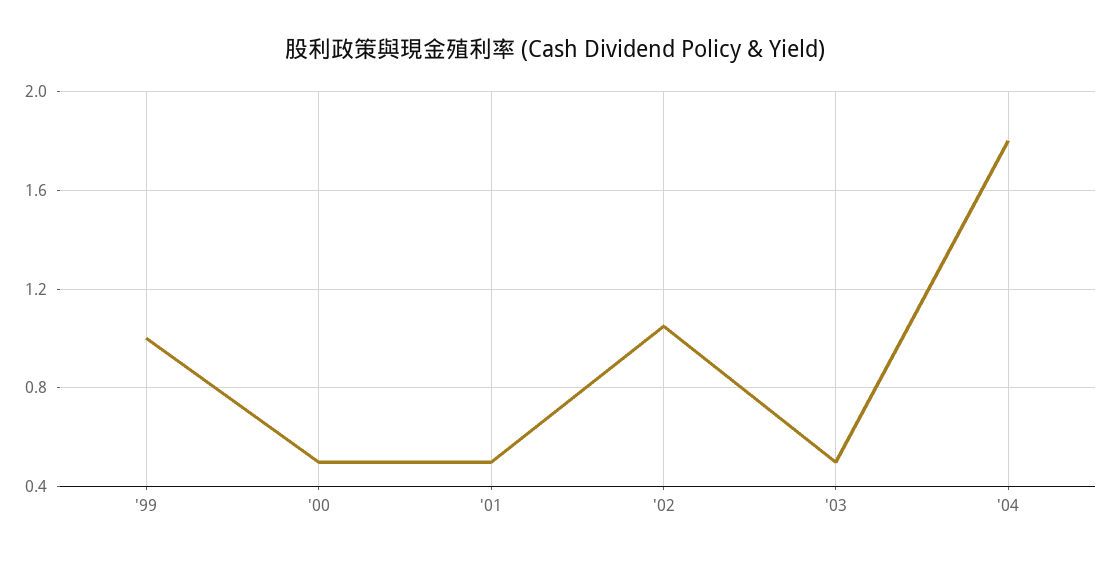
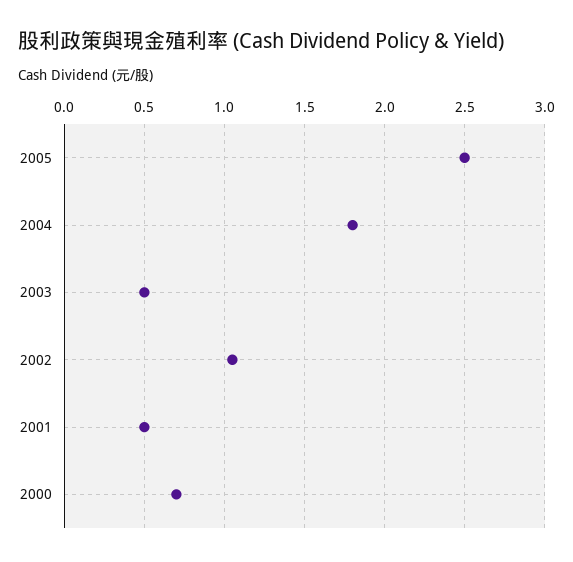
'99: 1 -> none
'00: 0.5 -> 0.7
2005: none -> 2.5

